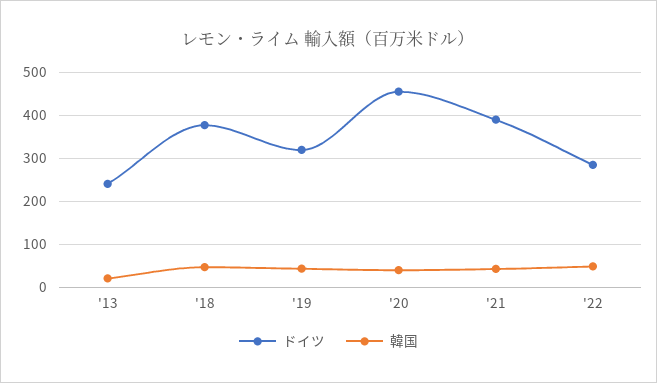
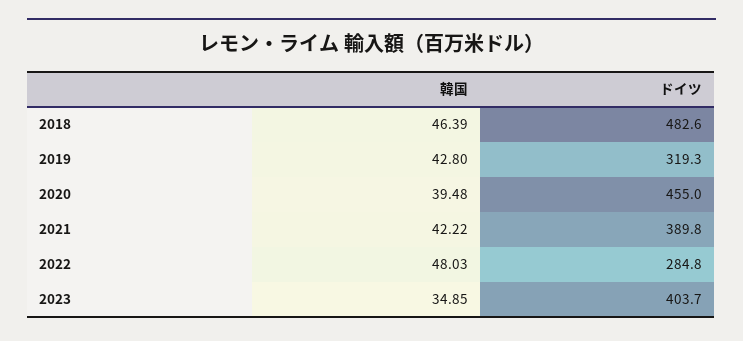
ドイツ, '13: 240 -> none
韓国, '13: 20 -> none
ドイツ, '18: 380 -> 482.6
韓国, 2023: none -> 34.85
ドイツ, 2023: none -> 403.7

